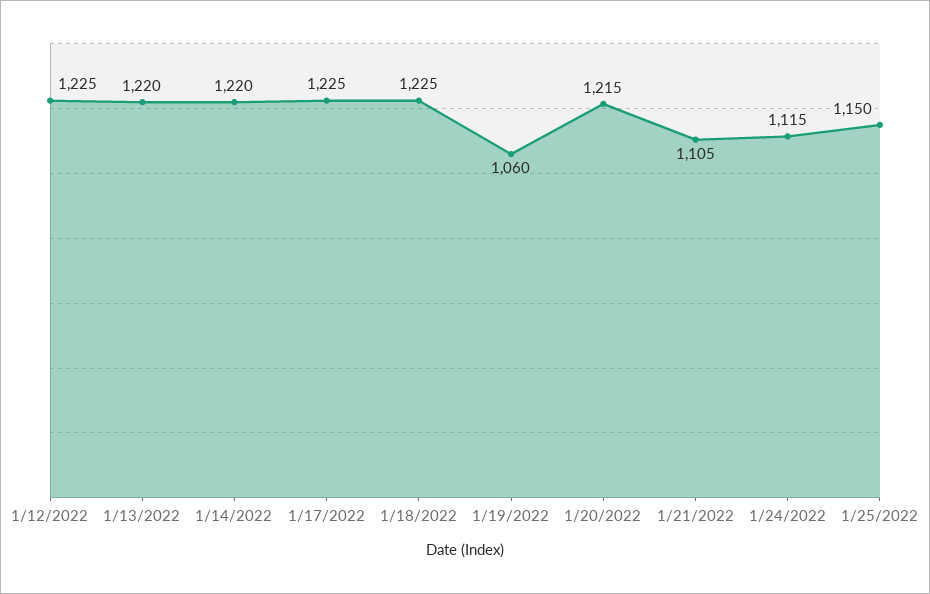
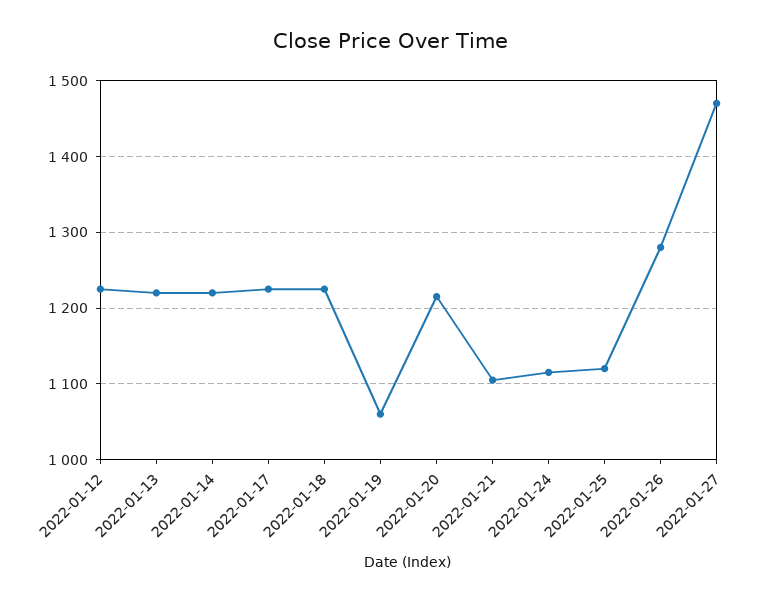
1/25/2022: 1150 -> 1120
2022-01-26: none -> 1280
2022-01-27: none -> 1470

